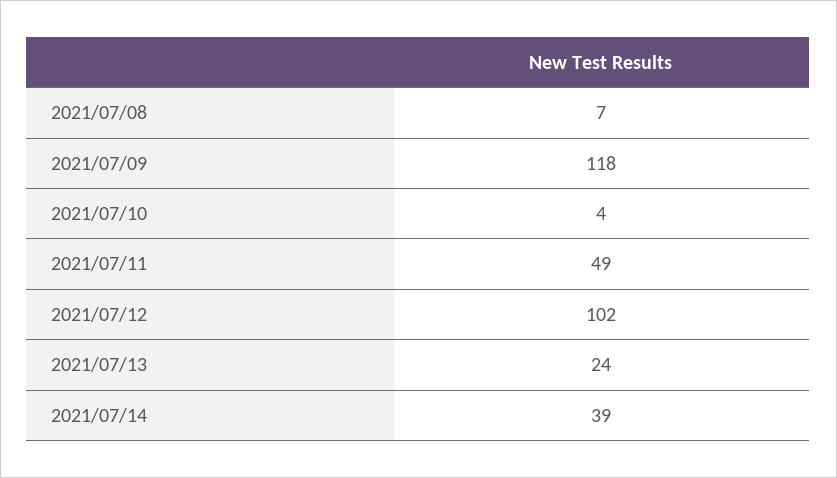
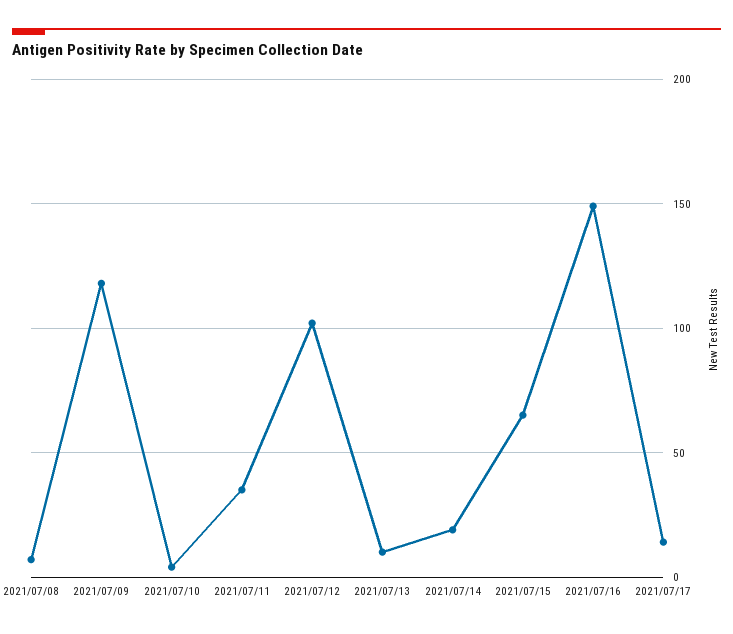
2021/07/11: 49 -> 35
2021/07/13: 24 -> 10
2021/07/14: 39 -> 20
2021/07/15: none -> 65
2021/07/16: none -> 150
2021/07/17: none -> 15

